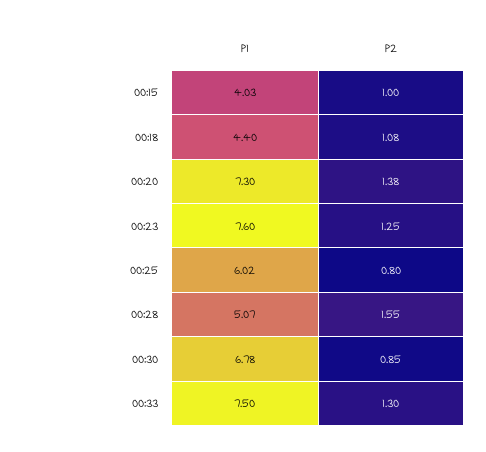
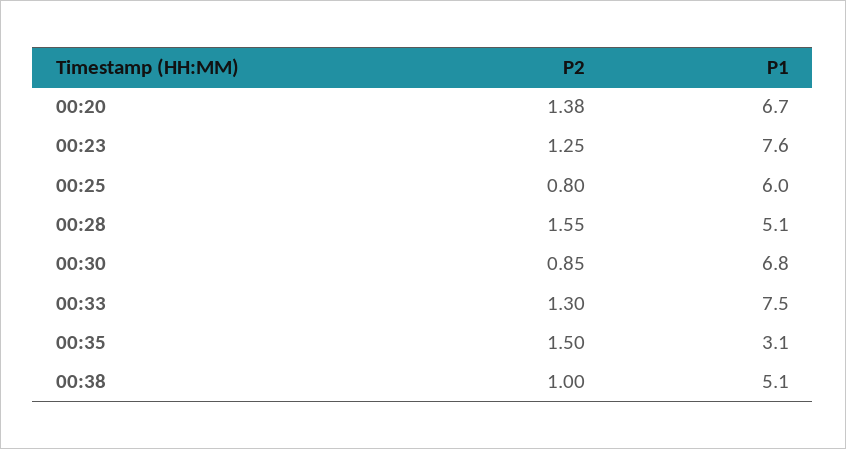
P1, 00:15: 4.03 -> none
P2, 00:15: 1 -> none
P1, 00:18: 4.4 -> none
P2, 00:18: 1.08 -> none
P1, 00:20: 7.3 -> 6.7
P2, 00:35: none -> 1.5
P1, 00:35: none -> 3.1
P2, 00:38: none -> 1
P1, 00:38: none -> 5.1

